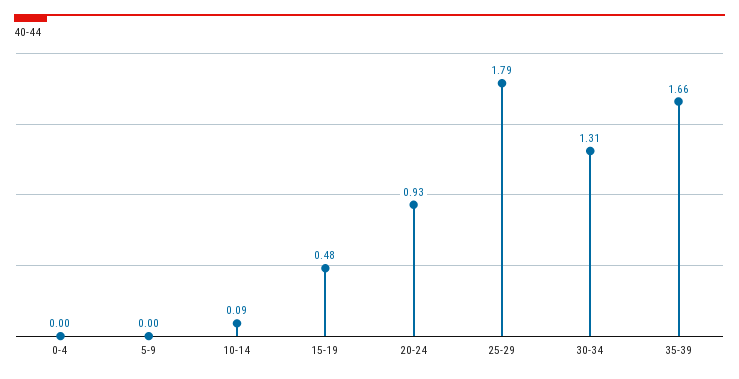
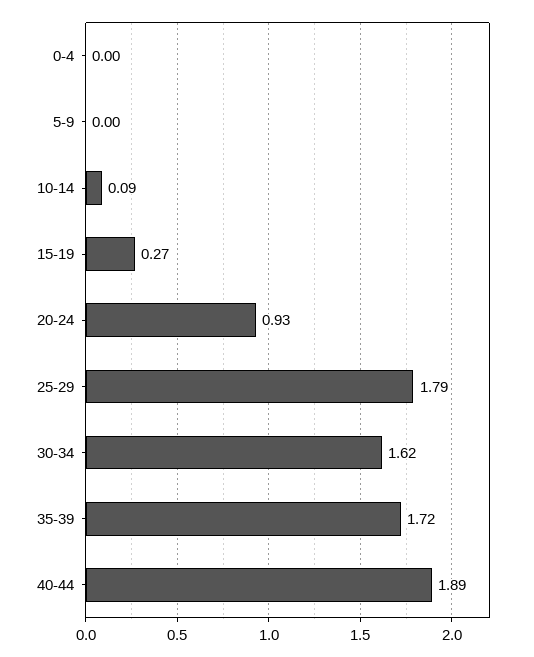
15-19: 0.48 -> 0.27
30-34: 1.31 -> 1.62
35-39: 1.66 -> 1.72
40-44: none -> 1.89

